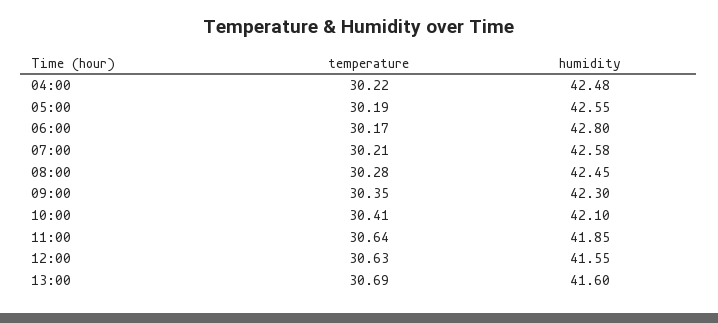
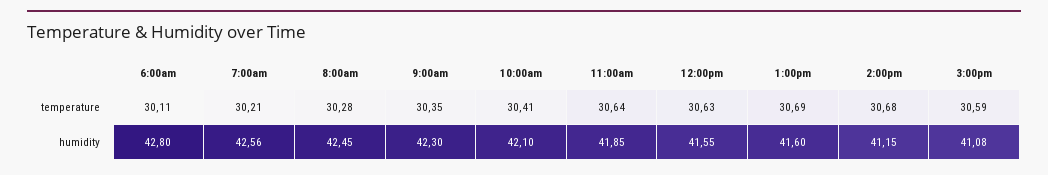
temperature, 04:00: 30.22 -> none
humidity, 04:00: 42.48 -> none
temperature, 05:00: 30.19 -> none
humidity, 05:00: 42.55 -> none
temperature, 06:00: 30.17 -> 30.11
humidity, 07:00: 42.58 -> 42.56
temperature, 2:00pm: none -> 30.68
temperature, 3:00pm: none -> 30.59
humidity, 2:00pm: none -> 41.15
humidity, 3:00pm: none -> 41.08

